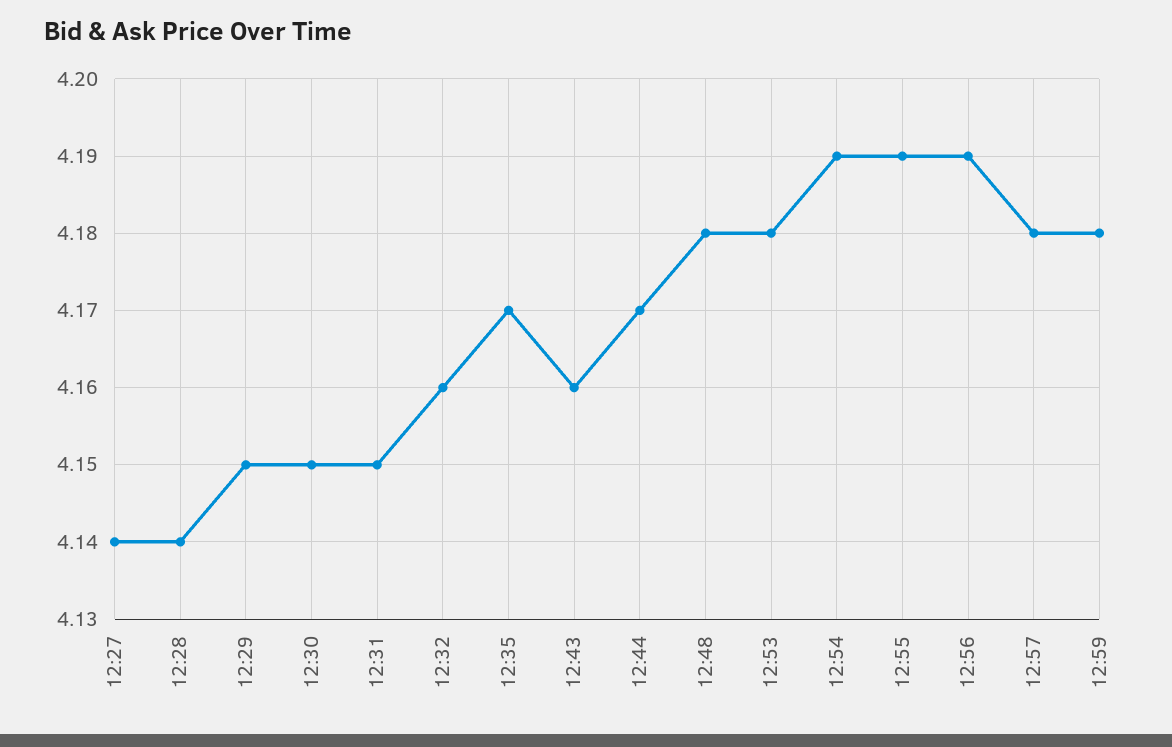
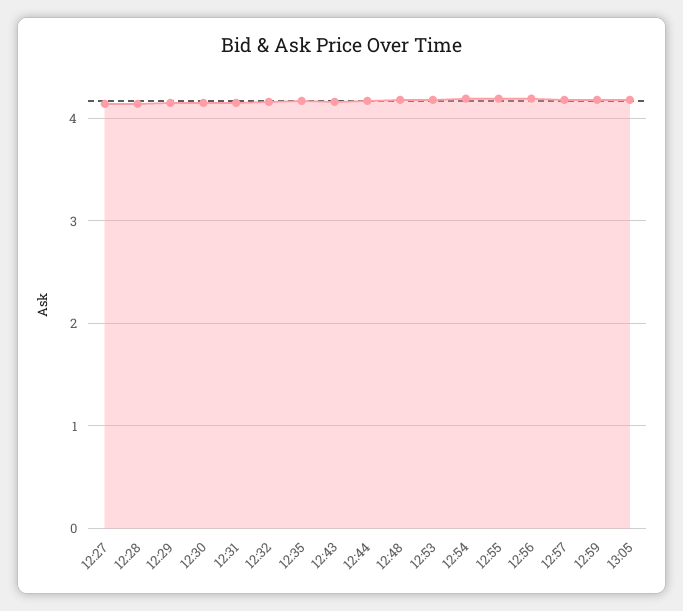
13:05: none -> 4.2

